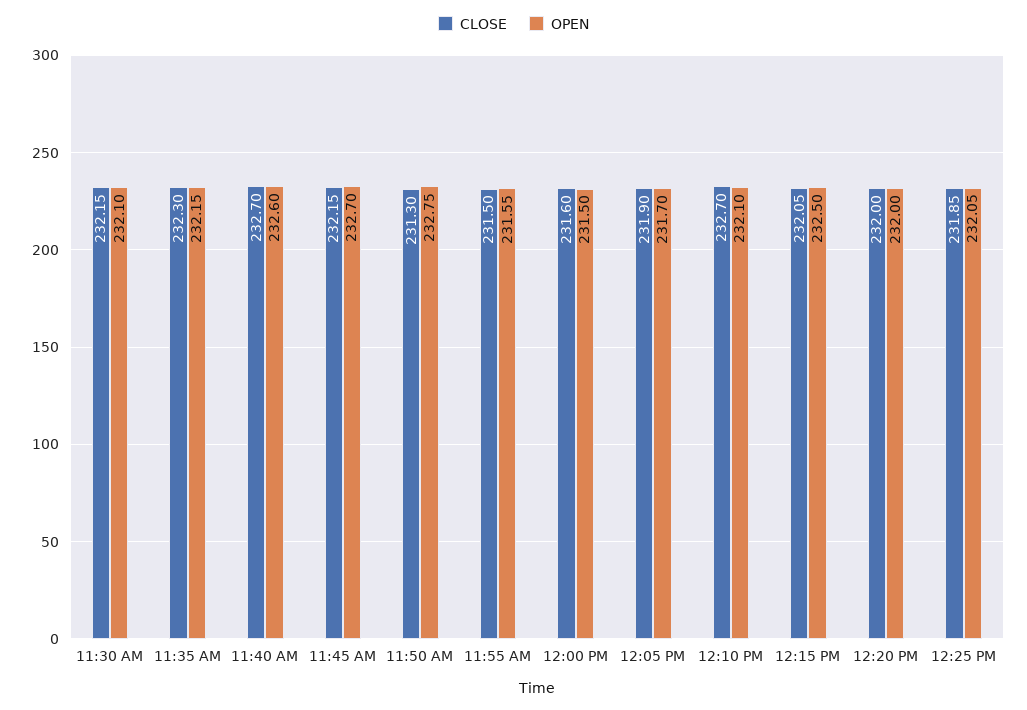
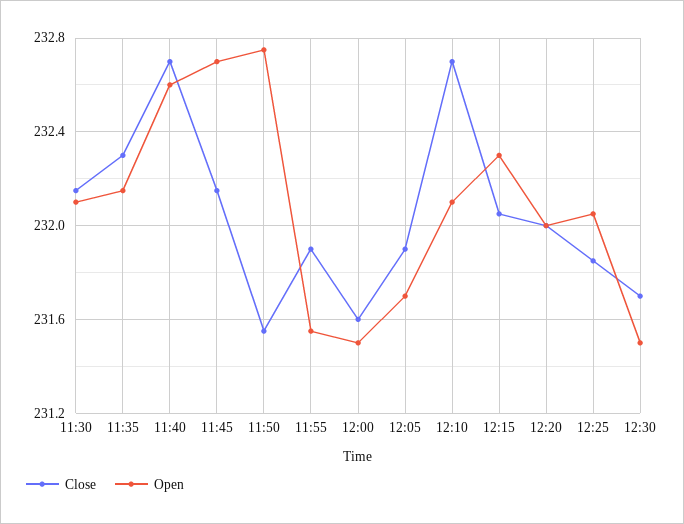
CLOSE, 11:50 AM: 231.3 -> 231.55
CLOSE, 11:55 AM: 231.5 -> 231.9
OPEN, 12:15 PM: 232.5 -> 232.3
CLOSE, 12:30: none -> 231.7
OPEN, 12:30: none -> 231.5

